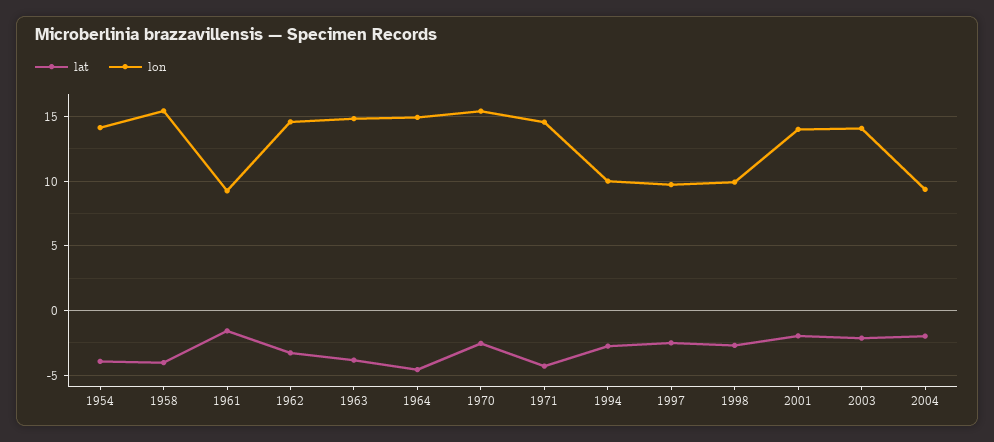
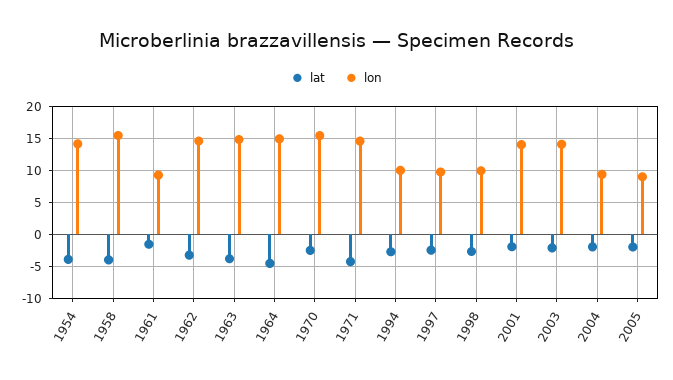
lat, 2005: none -> -2
lon, 2005: none -> 9

